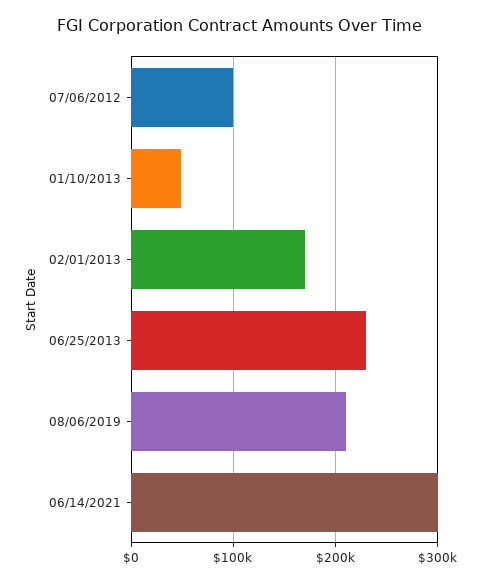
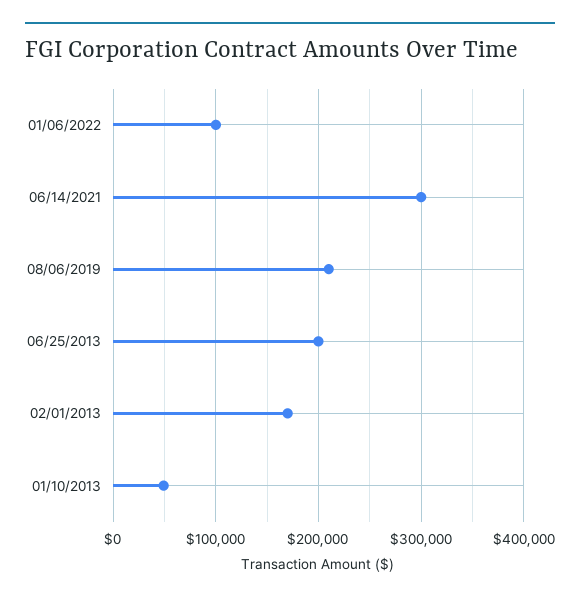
07/06/2012: 100000 -> none
06/25/2013: 230000 -> 200000
01/06/2022: none -> 100000

